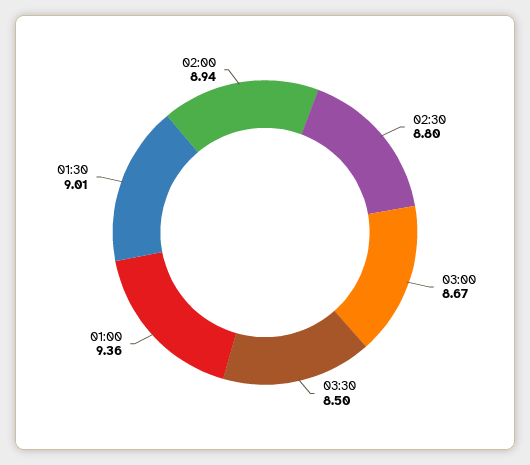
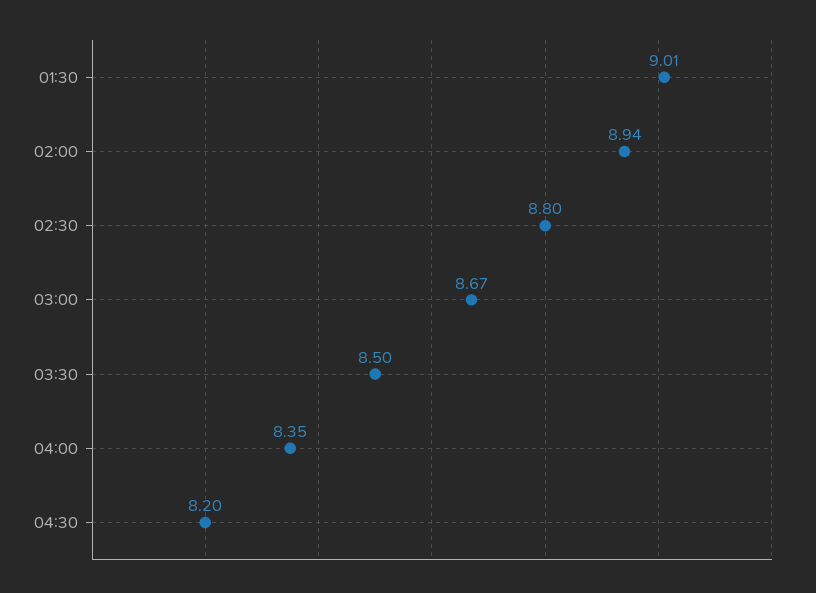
01:00: 9.36 -> none
04:00: none -> 8.35
04:30: none -> 8.2

